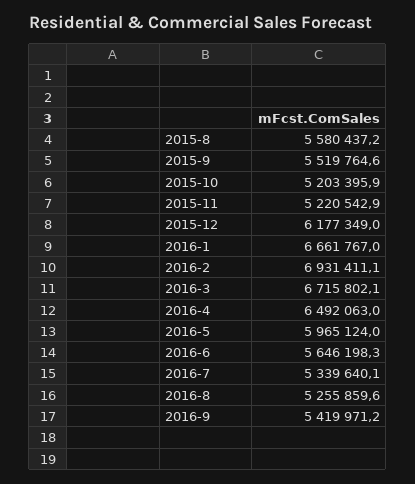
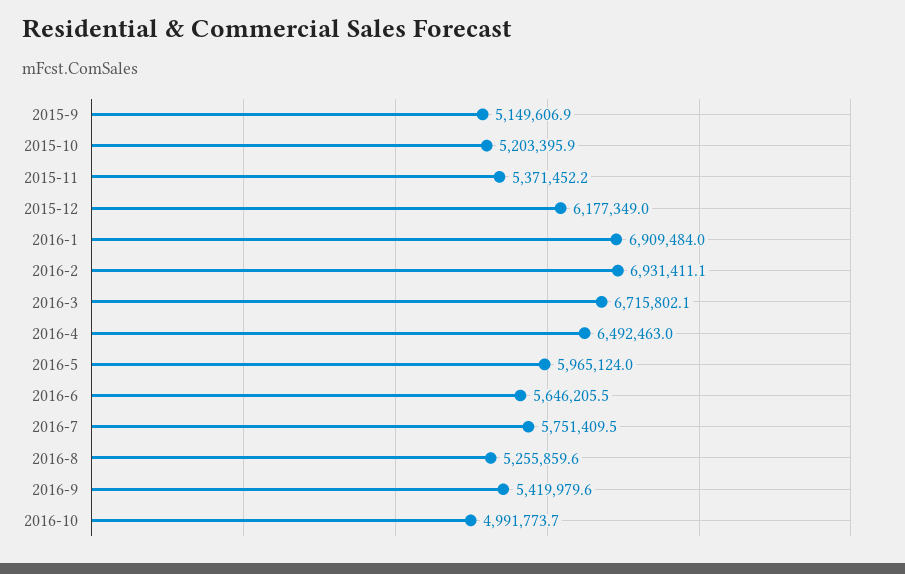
2015-8: 5580437.2 -> none
2015-9: 5519764.6 -> 5149606.9
2015-11: 5220542.9 -> 5371452.2
2016-1: 6661767 -> 6909484
2016-4: 6492063 -> 6492463
2016-6: 5646198.3 -> 5646205.5
2016-7: 5339640.1 -> 5751409.5
2016-9: 5419971.2 -> 5419979.6
2016-10: none -> 4991773.7

